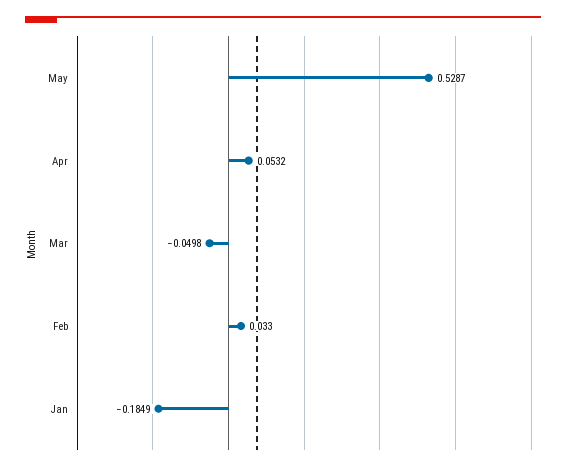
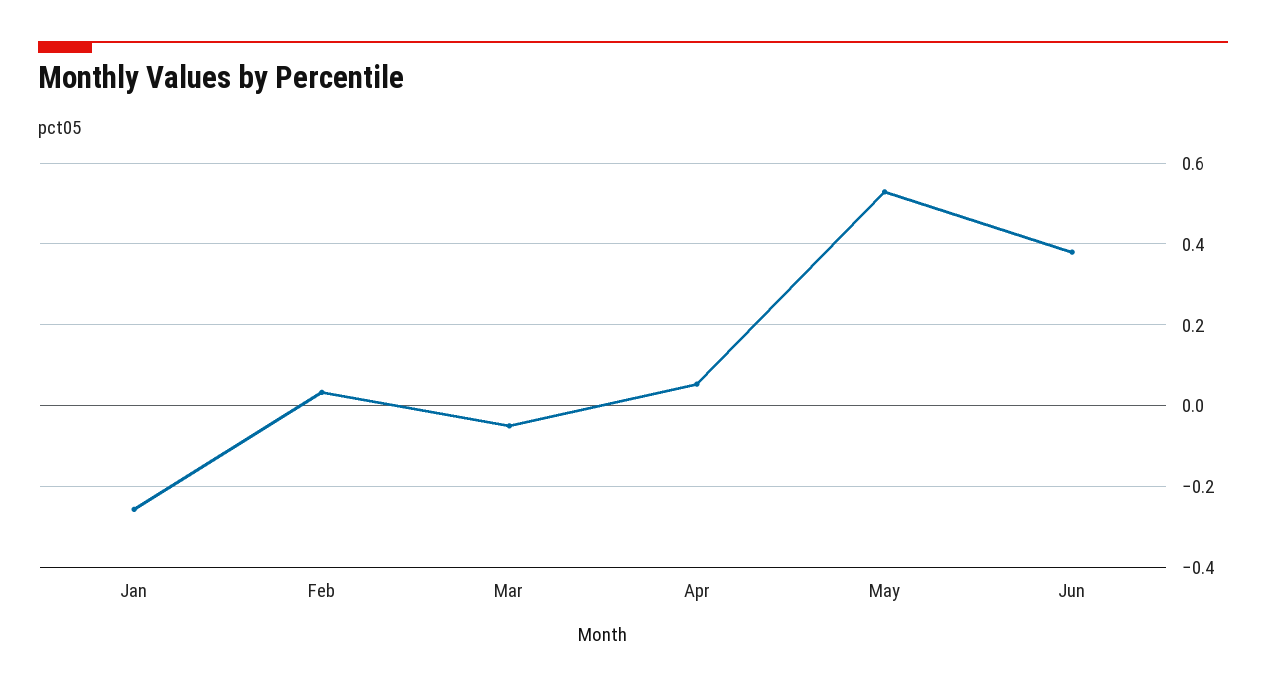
Jan: -0.1849 -> -0.26
Jun: none -> 0.38

